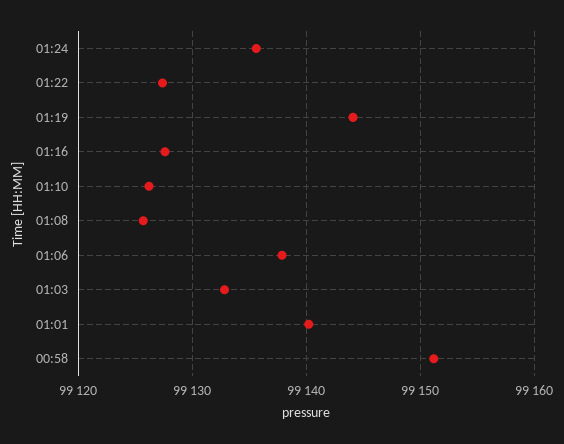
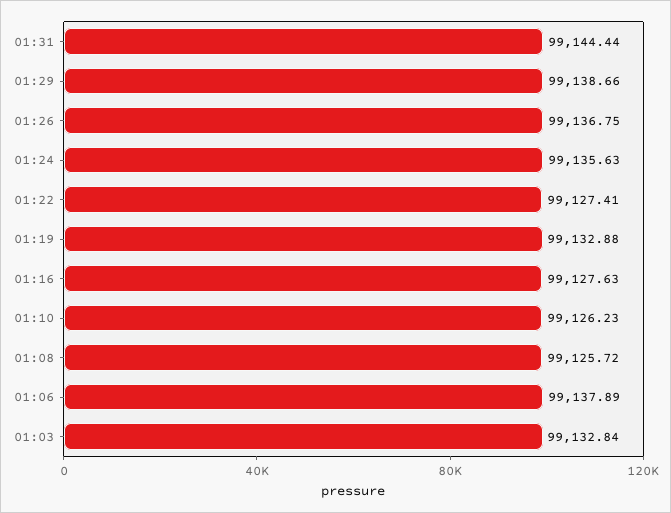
01:19: 99144 -> 99132.88
01:01: 99140 -> none
00:58: 99151 -> none
01:31: none -> 99144.44
01:29: none -> 99138.66
01:26: none -> 99136.75

